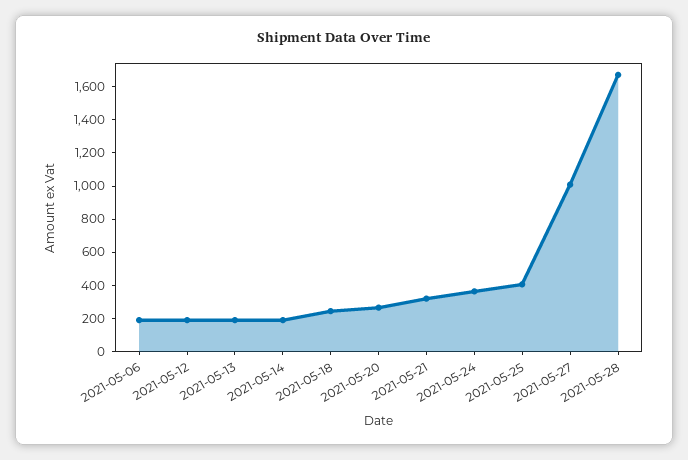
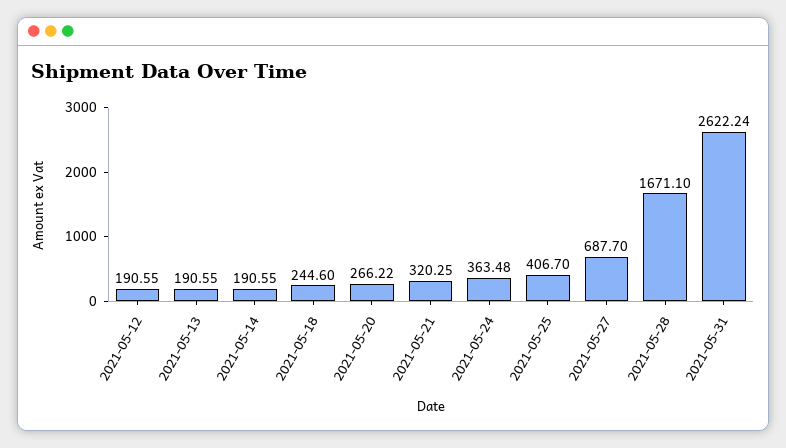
2021-05-06: 200 -> none
2021-05-27: 1000 -> 687.7
2021-05-31: none -> 2622.24

